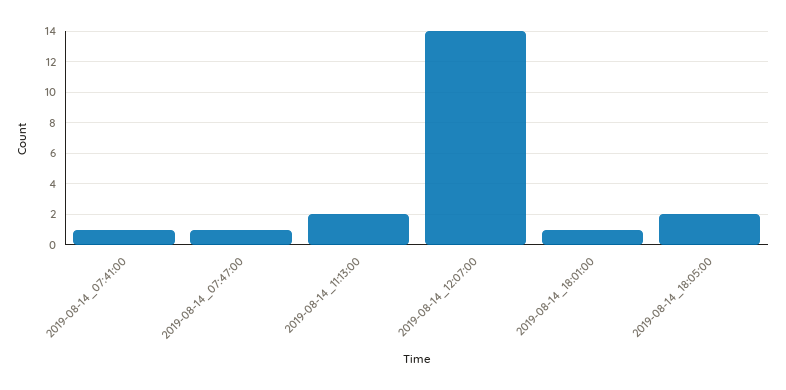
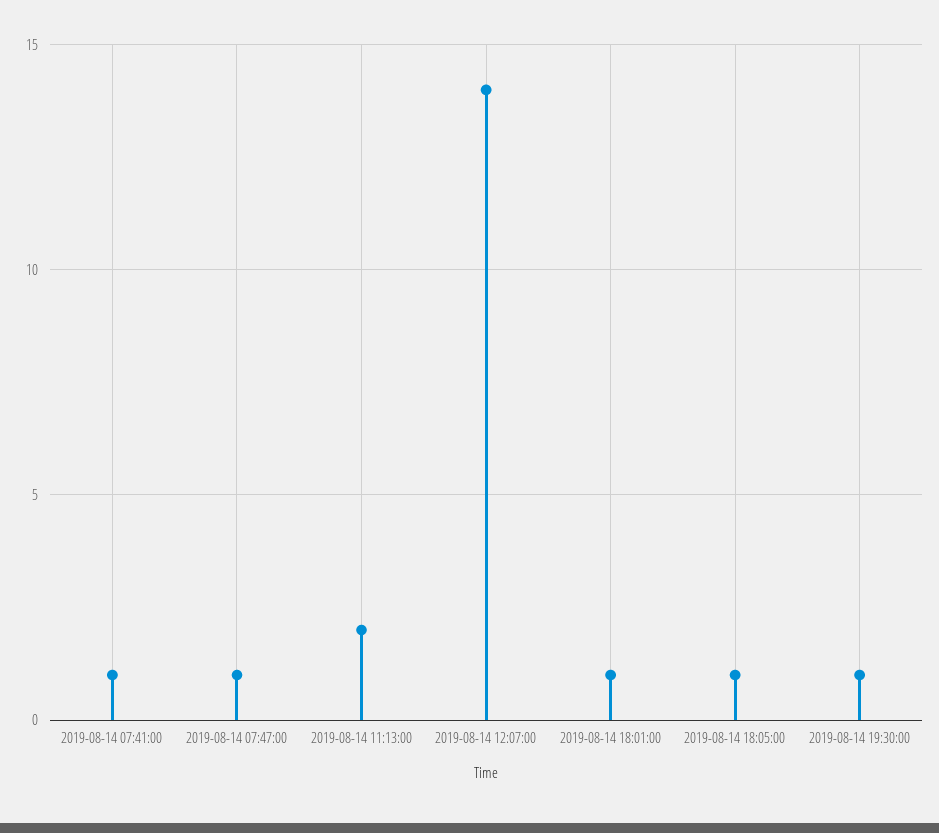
2019-08-14_18:05:00: 2 -> 1
2019-08-14 19:30:00: none -> 1

